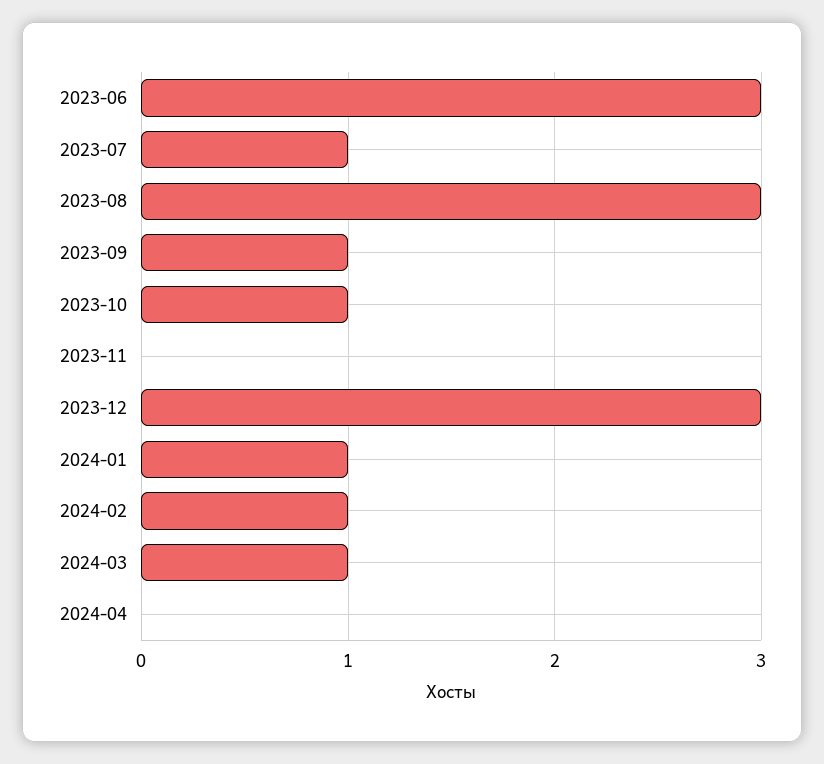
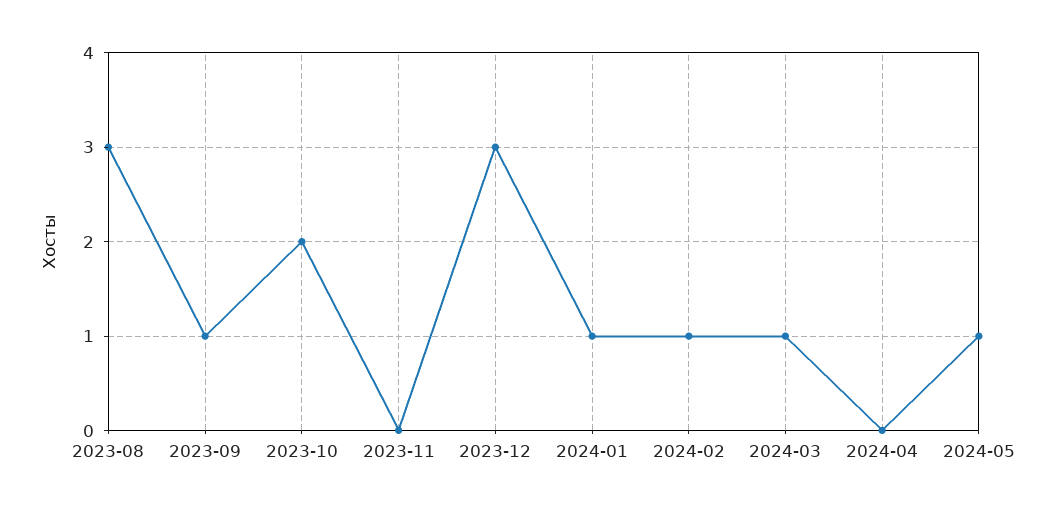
2023-06: 3 -> none
2023-07: 1 -> none
2023-10: 1 -> 2
2024-05: none -> 1

